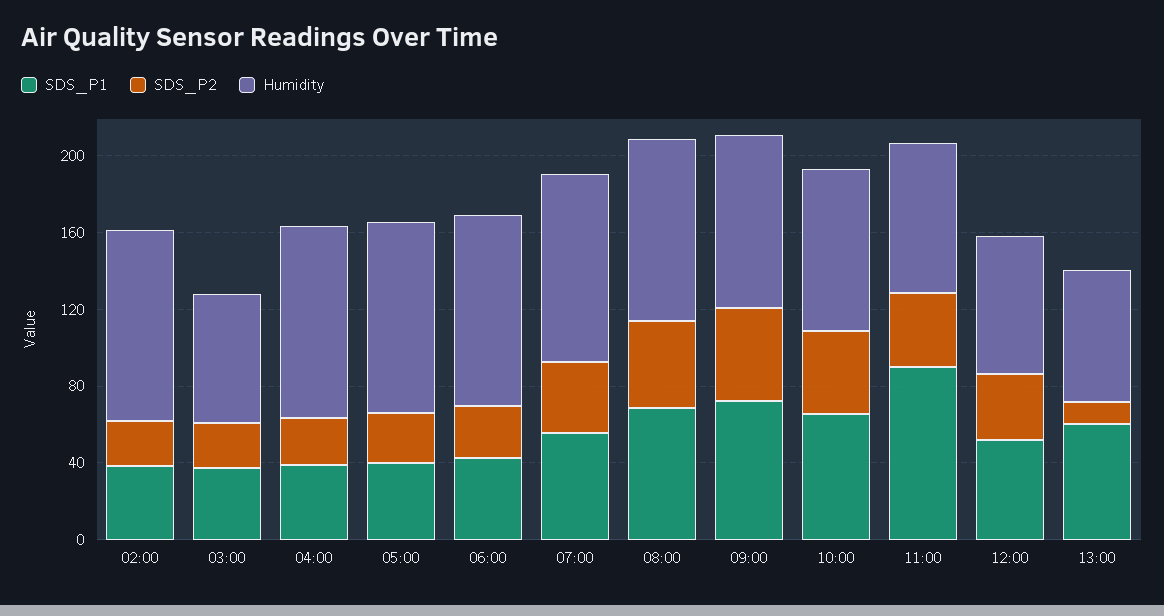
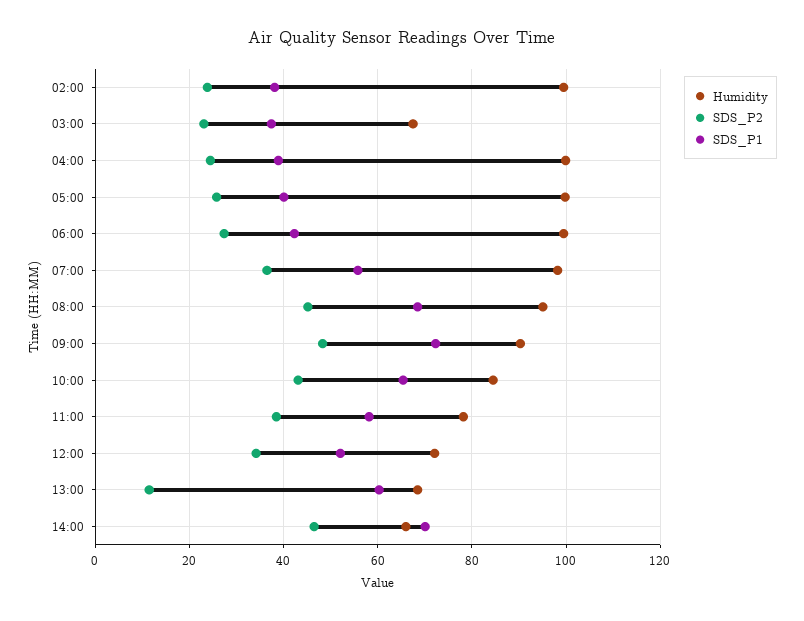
SDS_P1, 11:00: 90 -> 58
Humidity, 14:00: none -> 66
SDS_P2, 14:00: none -> 46
SDS_P1, 14:00: none -> 70

